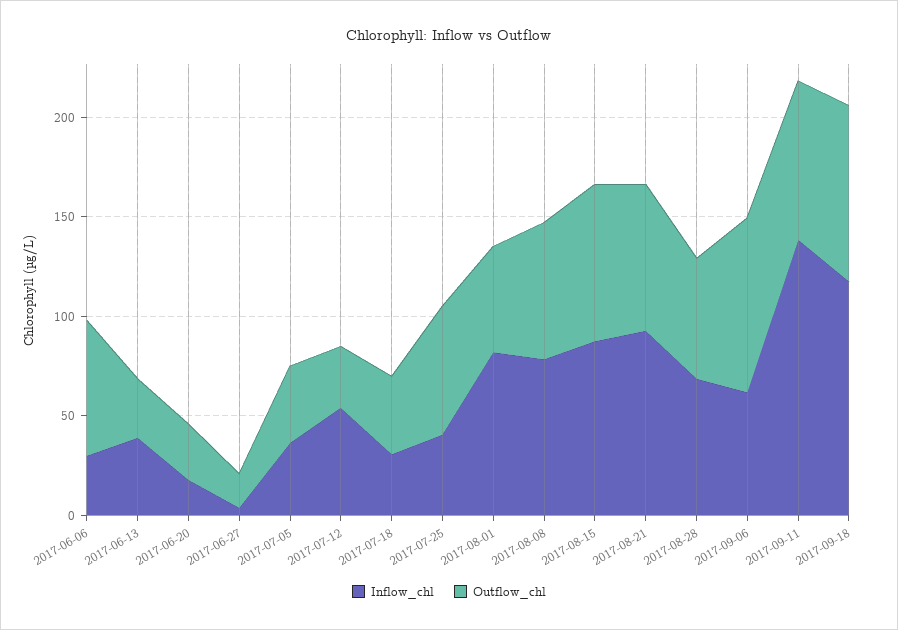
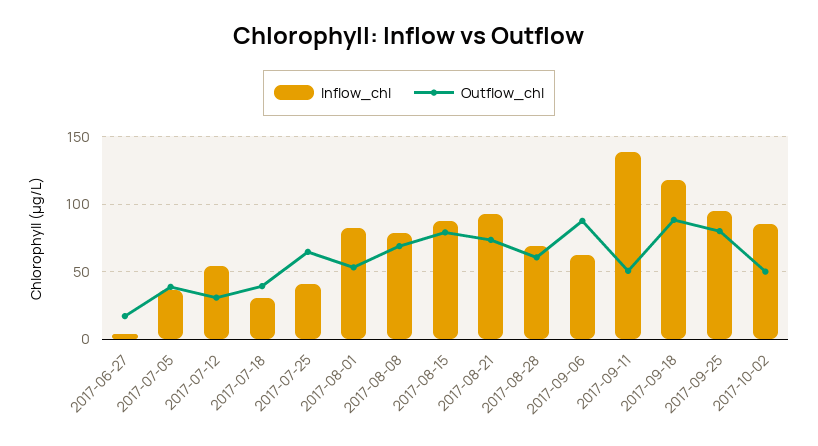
Inflow_chl, 2017-06-06: 30 -> none
Outflow_chl, 2017-06-06: 70 -> none
Inflow_chl, 2017-06-13: 40 -> none
Outflow_chl, 2017-06-13: 30 -> none
Inflow_chl, 2017-06-20: 20 -> none
Outflow_chl, 2017-06-20: 30 -> none
Outflow_chl, 2017-09-11: 80 -> 50
Inflow_chl, 2017-09-25: none -> 95
Outflow_chl, 2017-09-25: none -> 80
Inflow_chl, 2017-10-02: none -> 85
Outflow_chl, 2017-10-02: none -> 50

